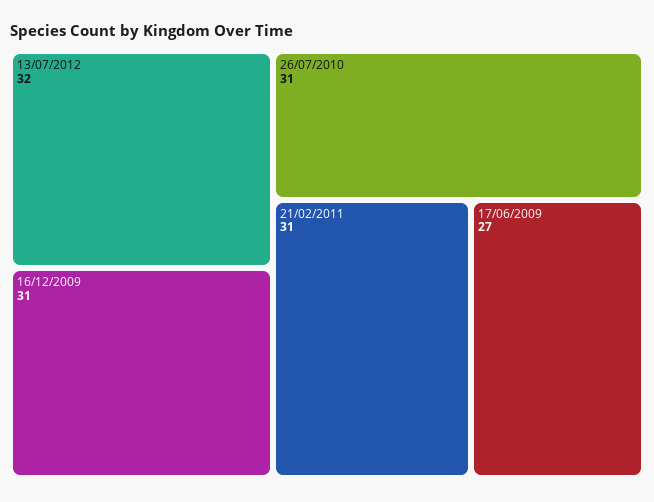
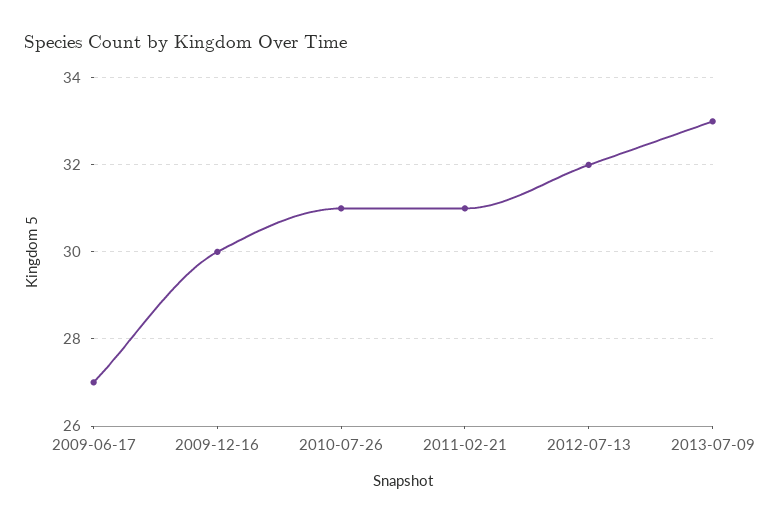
16/12/2009: 31 -> 30
2013-07-09: none -> 33

